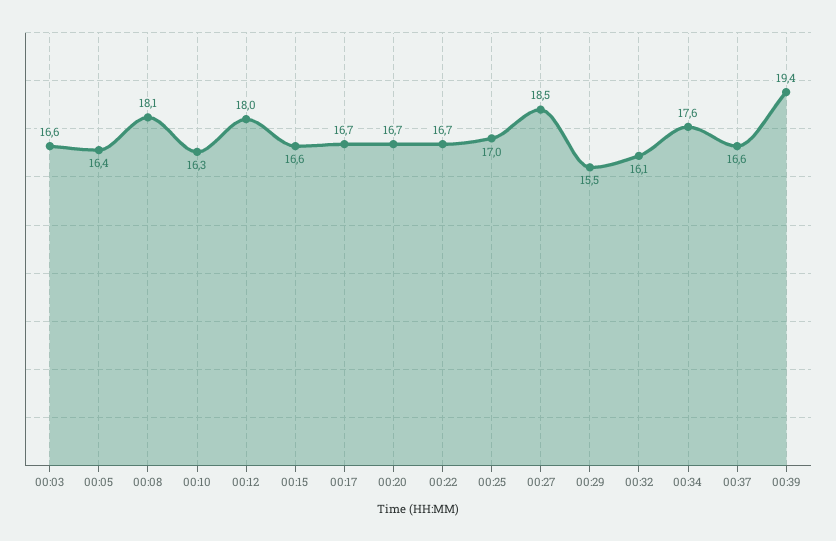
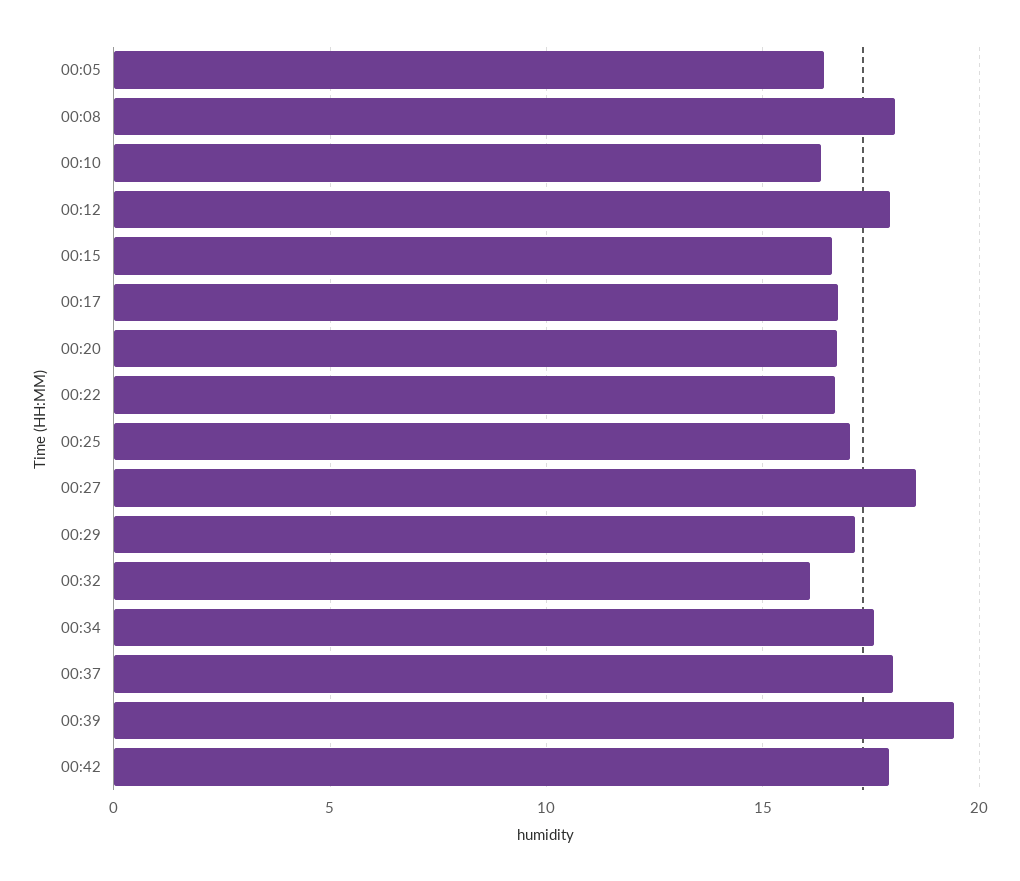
00:03: 16.6 -> none
00:29: 15.5 -> 17
00:37: 16.6 -> 18
00:42: none -> 18

